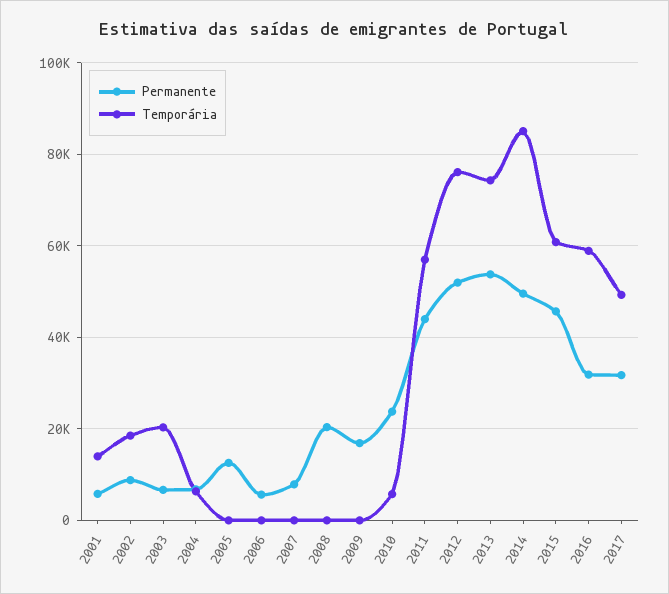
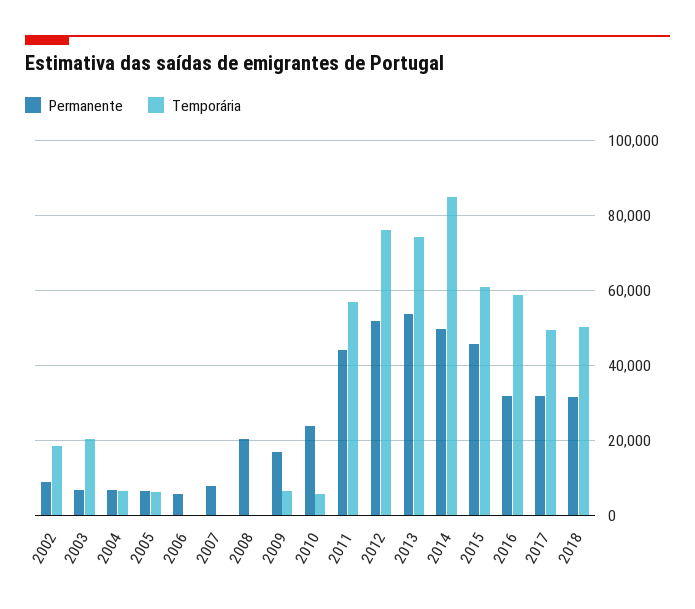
Permanente, 2001: 6000 -> none
Temporária, 2001: 14000 -> none
Permanente, 2005: 12000 -> 6000
Temporária, 2005: 0 -> 6000
Temporária, 2009: 0 -> 6000
Permanente, 2018: none -> 32000
Temporária, 2018: none -> 50000

